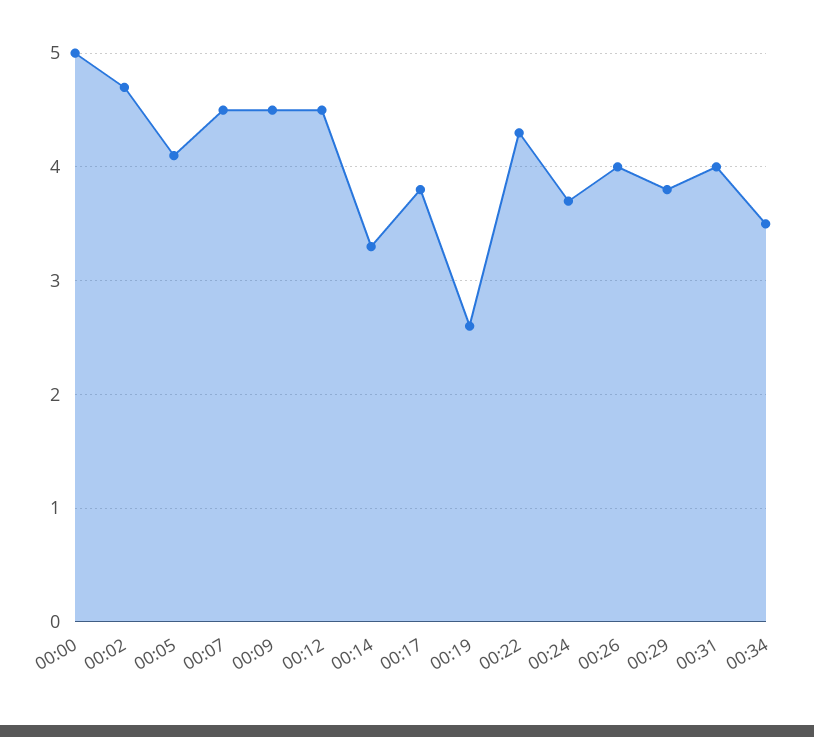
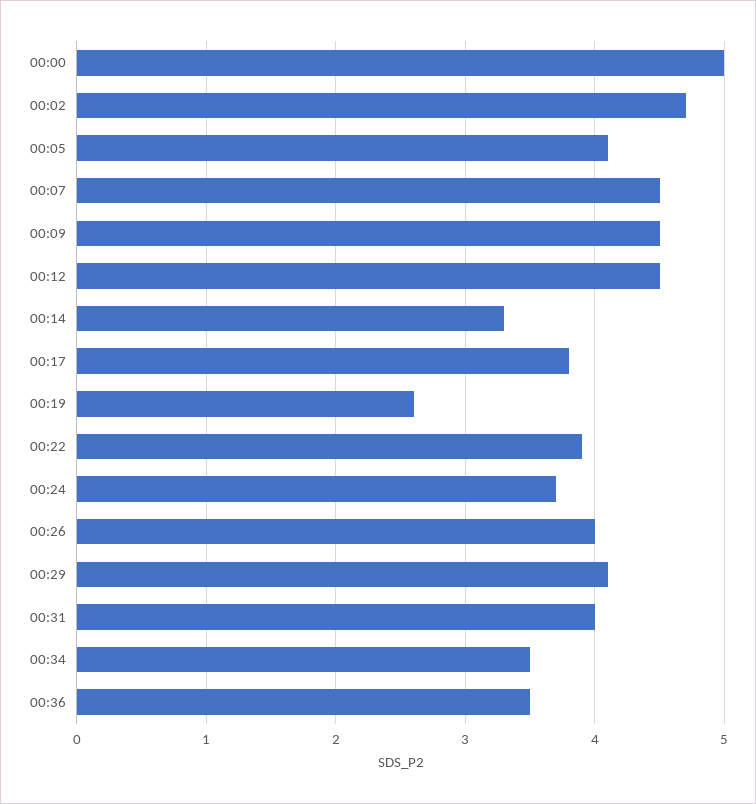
00:22: 4.3 -> 3.9
00:29: 3.8 -> 4.1
00:36: none -> 3.5

